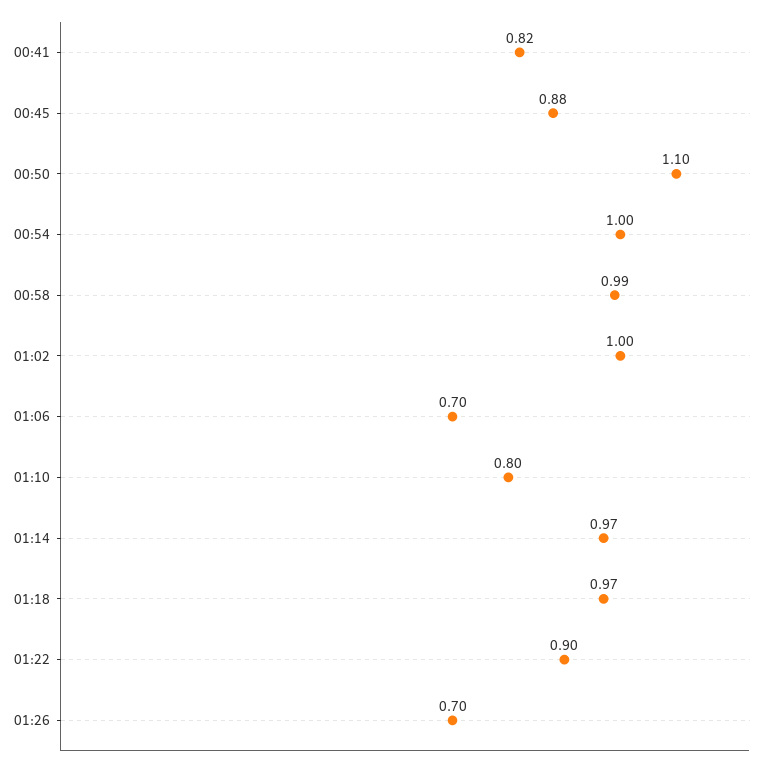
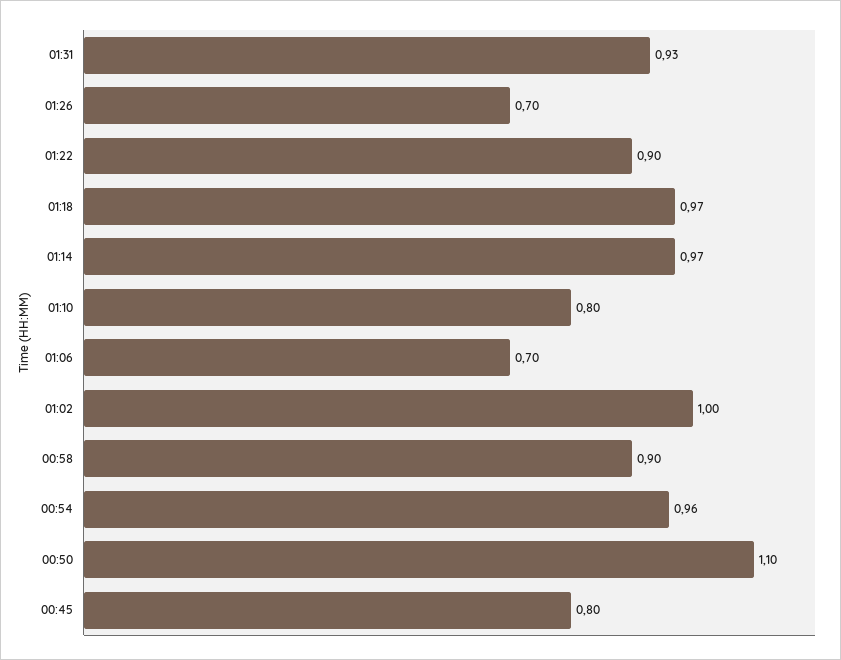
00:41: 0.82 -> none
00:45: 0.88 -> 0.8
00:54: 1 -> 0.96
00:58: 0.99 -> 0.9
01:31: none -> 0.93

